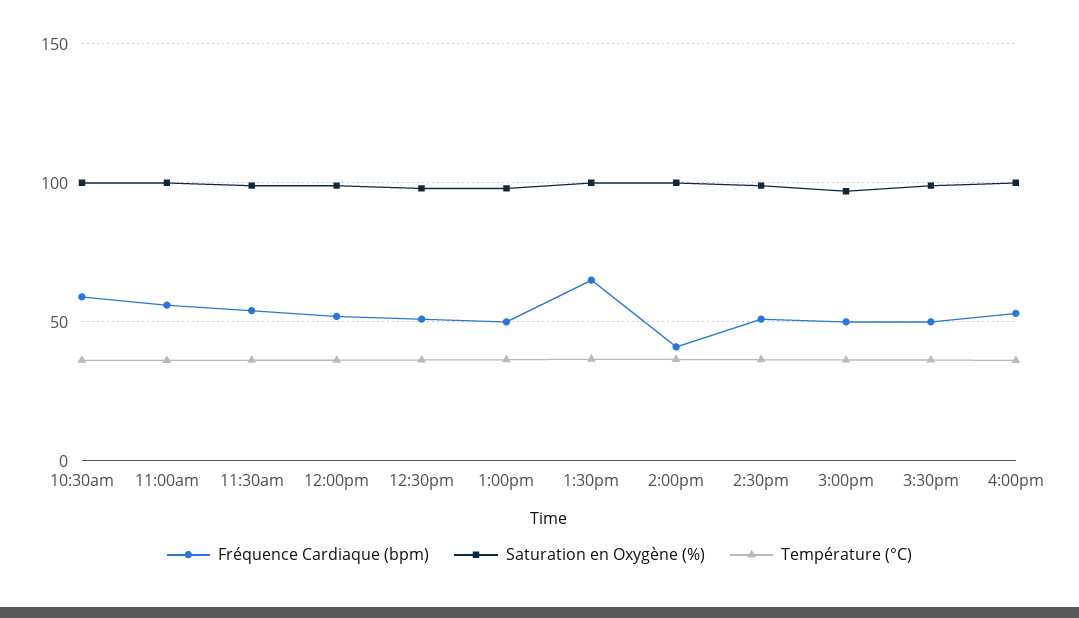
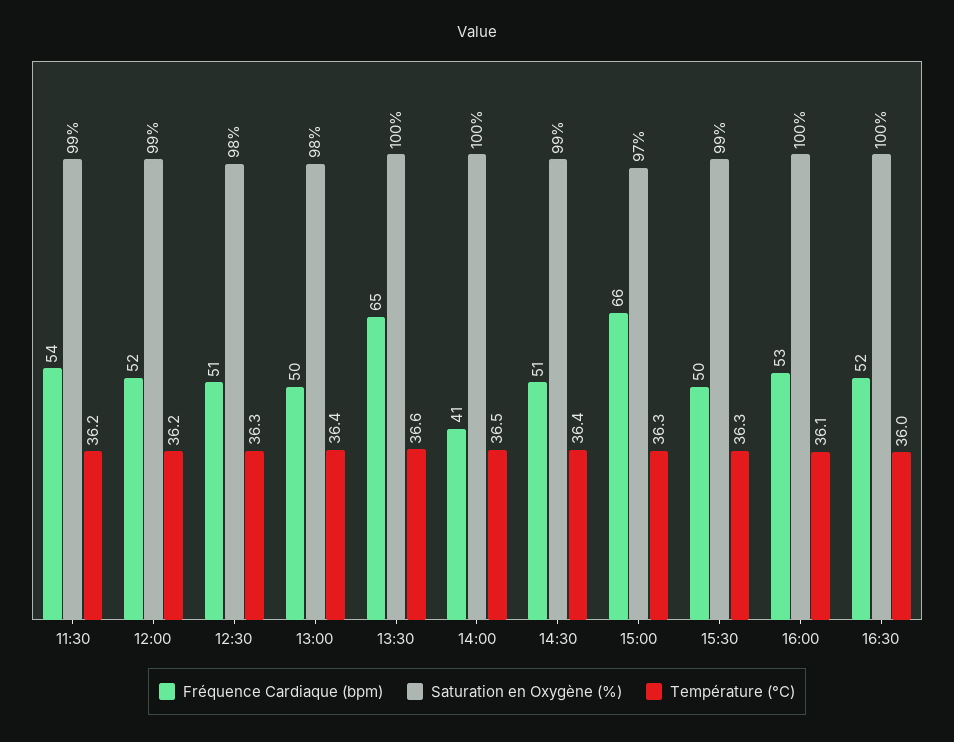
Fréquence Cardiaque (bpm), 10:30am: 60 -> none
Saturation en Oxygène (%), 10:30am: 100 -> none
Température (°C), 10:30am: 35 -> none
Fréquence Cardiaque (bpm), 11:00am: 55 -> none
Saturation en Oxygène (%), 11:00am: 100 -> none
Température (°C), 11:00am: 35 -> none
Fréquence Cardiaque (bpm), 3:00pm: 50 -> 66
Fréquence Cardiaque (bpm), 16:30: none -> 52
Saturation en Oxygène (%), 16:30: none -> 100
Température (°C), 16:30: none -> 36

